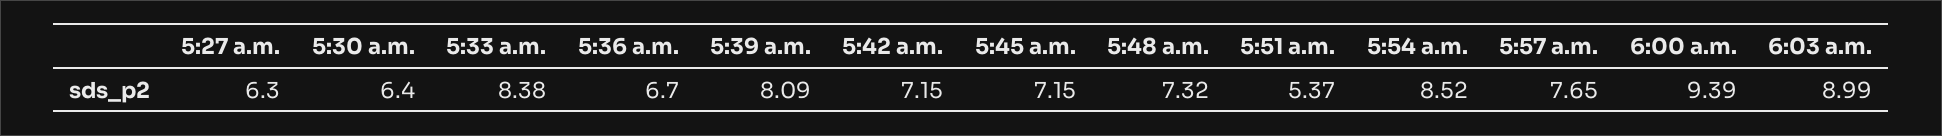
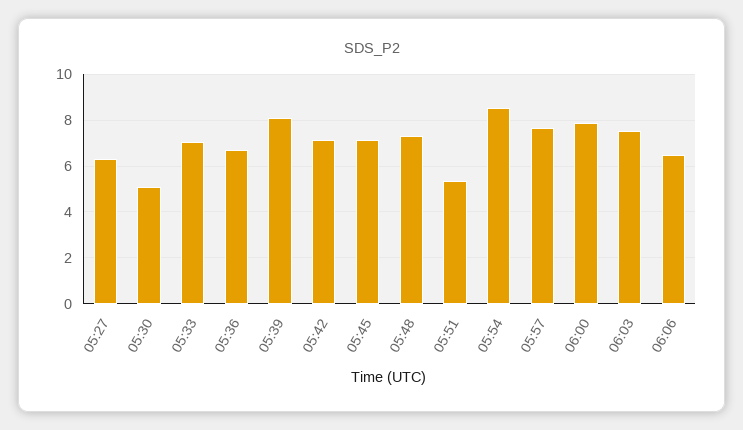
5:30 a.m.: 6.4 -> 5
5:33 a.m.: 8.38 -> 7
6:00 a.m.: 9.39 -> 8
6:03 a.m.: 8.99 -> 7.5
06:06: none -> 6.5

